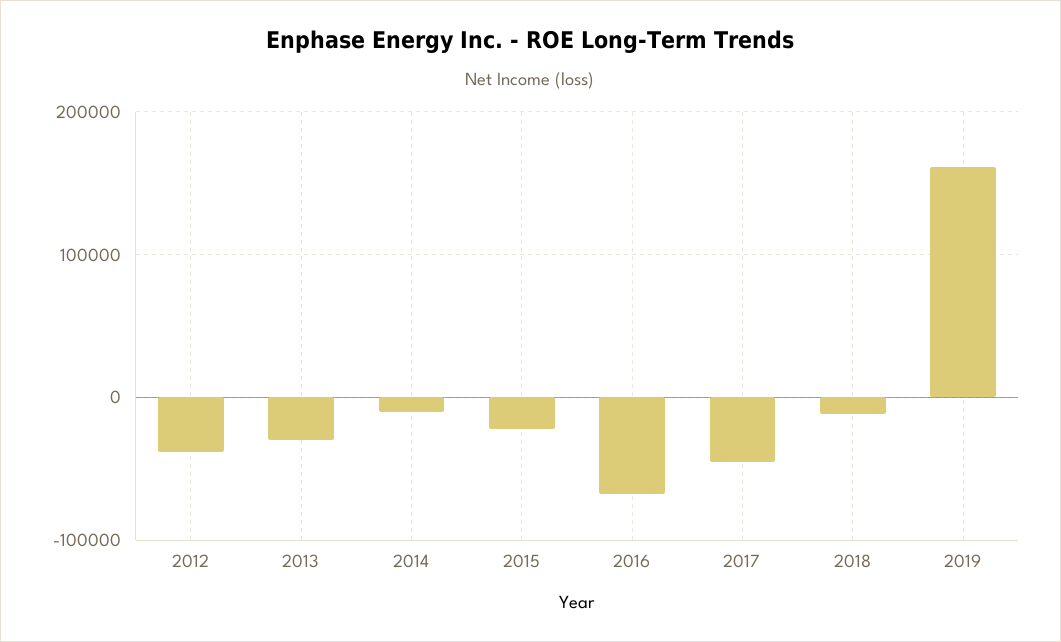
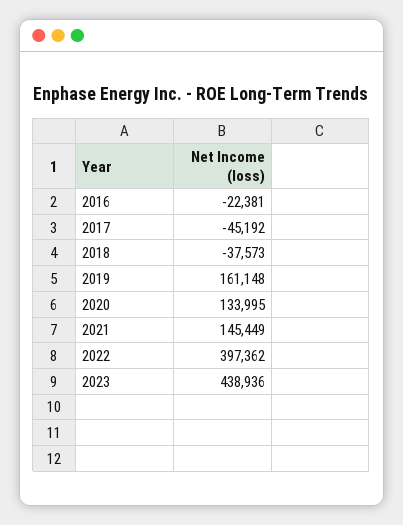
2012: -40000 -> none
2013: -30000 -> none
2014: -10000 -> none
2015: -20000 -> none
2016: -70000 -> -22381
2018: -10000 -> -37573
2020: none -> 133995
2021: none -> 145449
2022: none -> 397362
2023: none -> 438936

